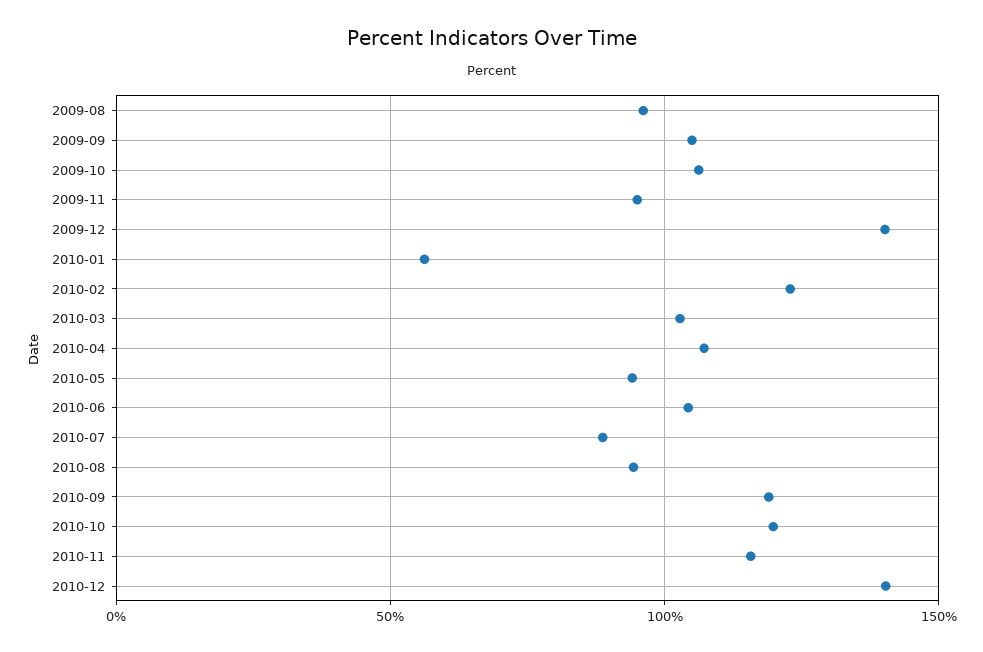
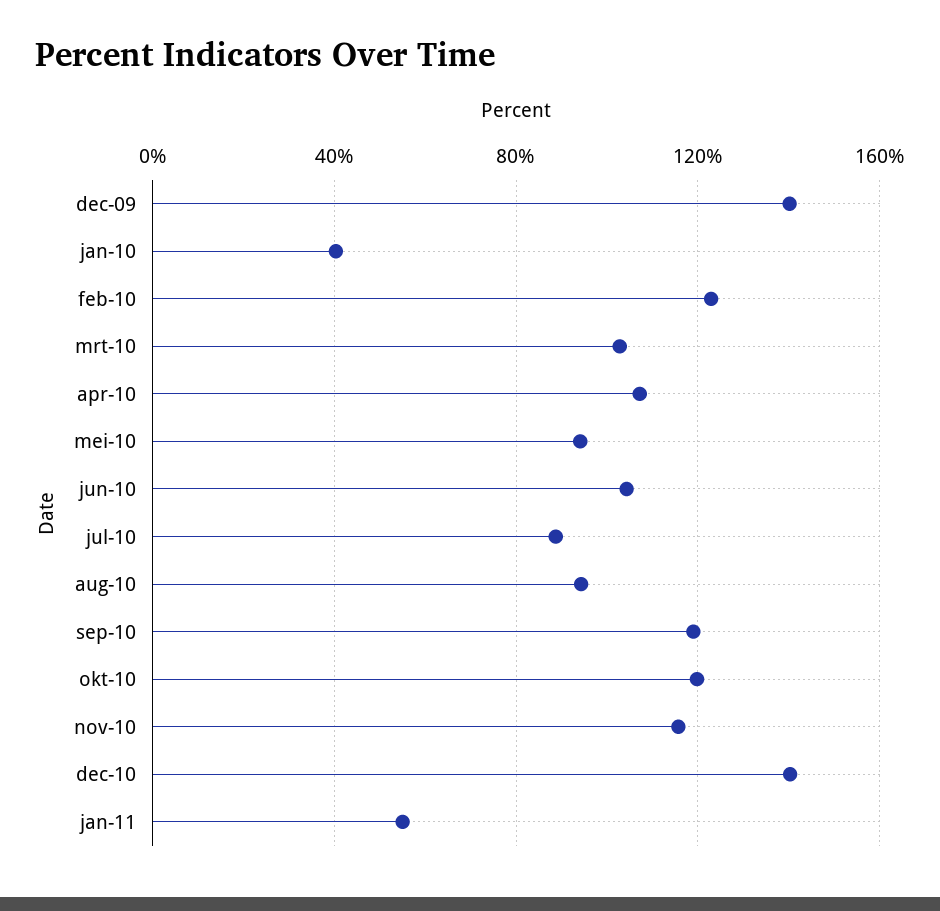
2009-08: 95 -> none
2009-09: 105 -> none
2009-10: 105 -> none
2009-11: 95 -> none
2010-01: 55 -> 40
jan-11: none -> 55

